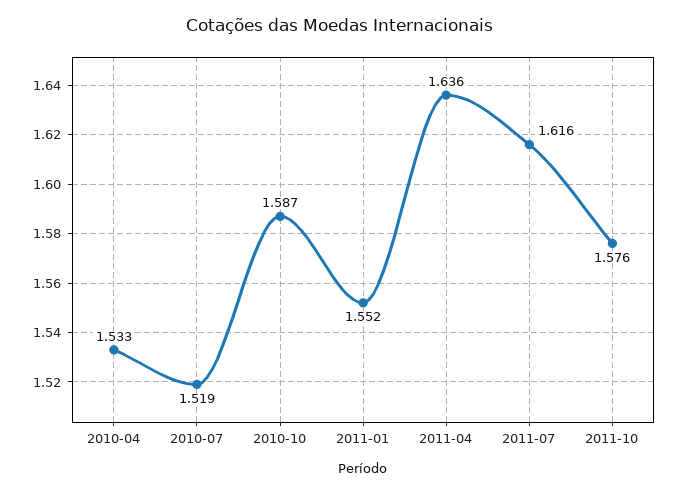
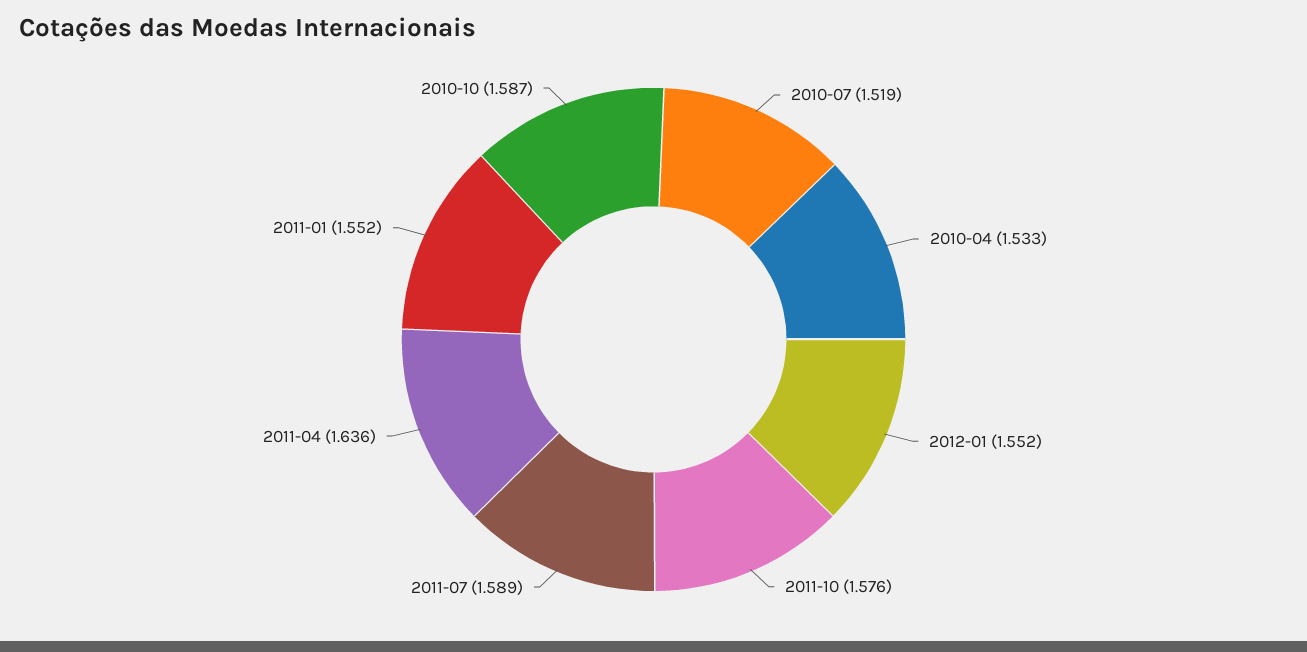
2011-07: 1.616 -> 1.589
2012-01: none -> 1.552

